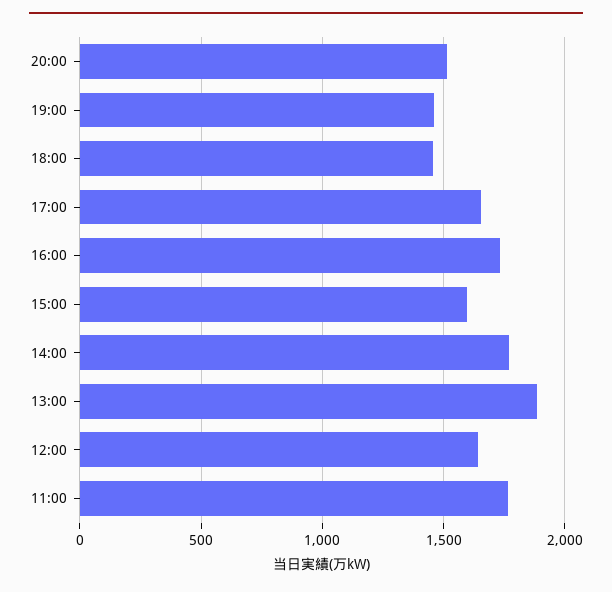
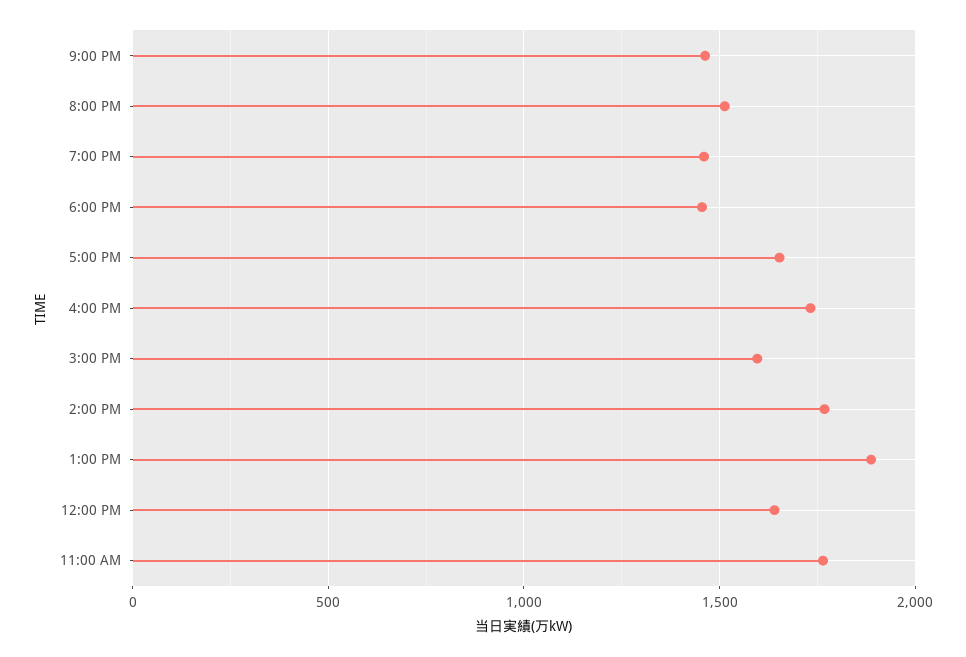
9:00 PM: none -> 1450

